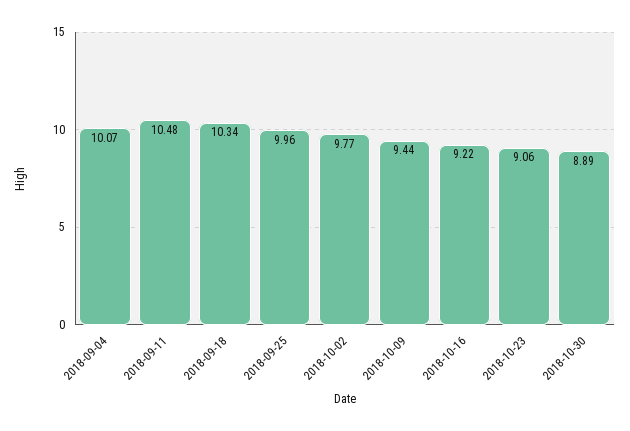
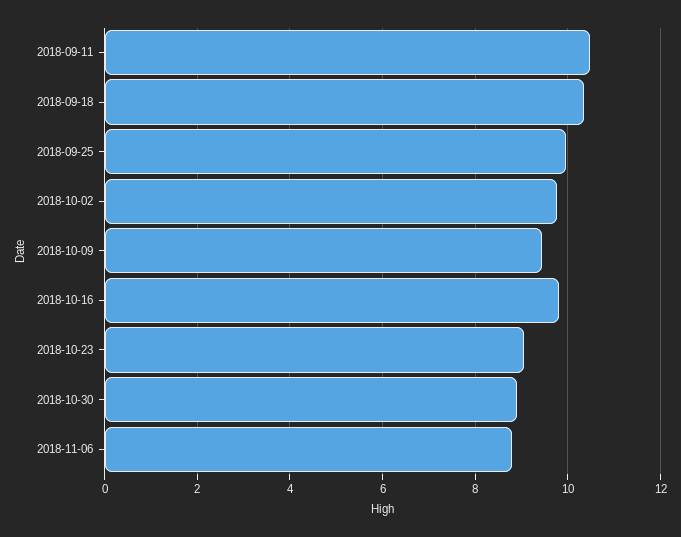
2018-09-04: 10.07 -> none
2018-10-16: 9.22 -> 9.8
2018-11-06: none -> 8.8

